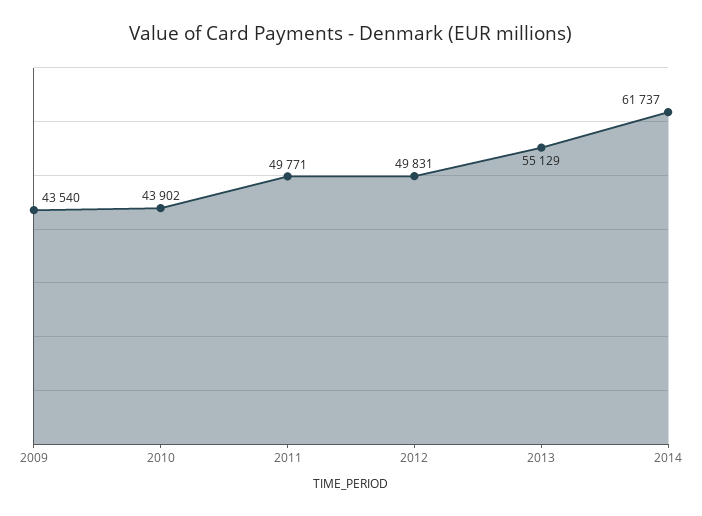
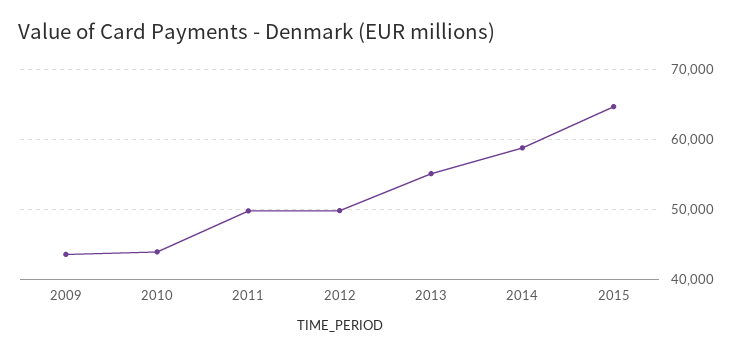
2014: 61737 -> 59000
2015: none -> 65000

